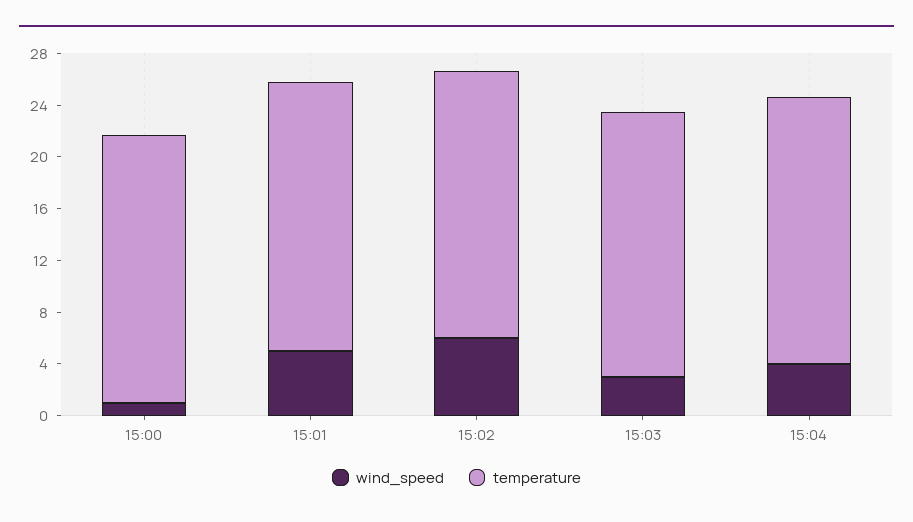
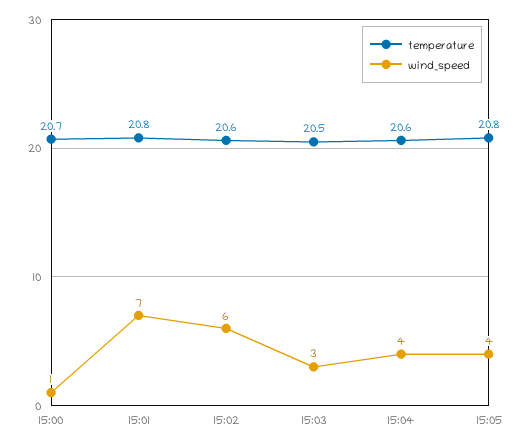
wind_speed, 15:01: 5 -> 7
temperature, 15:05: none -> 20.8
wind_speed, 15:05: none -> 4

